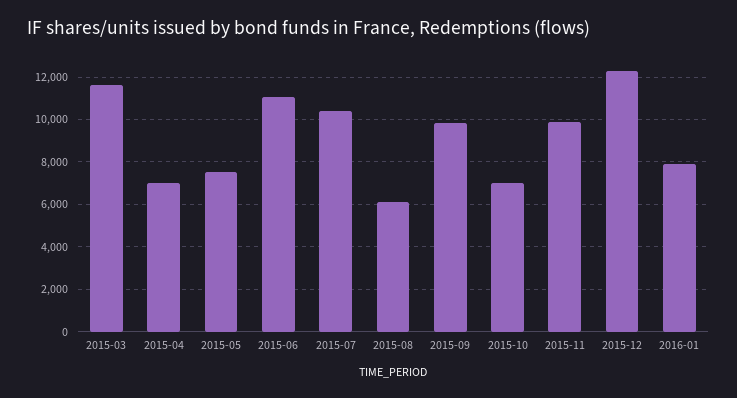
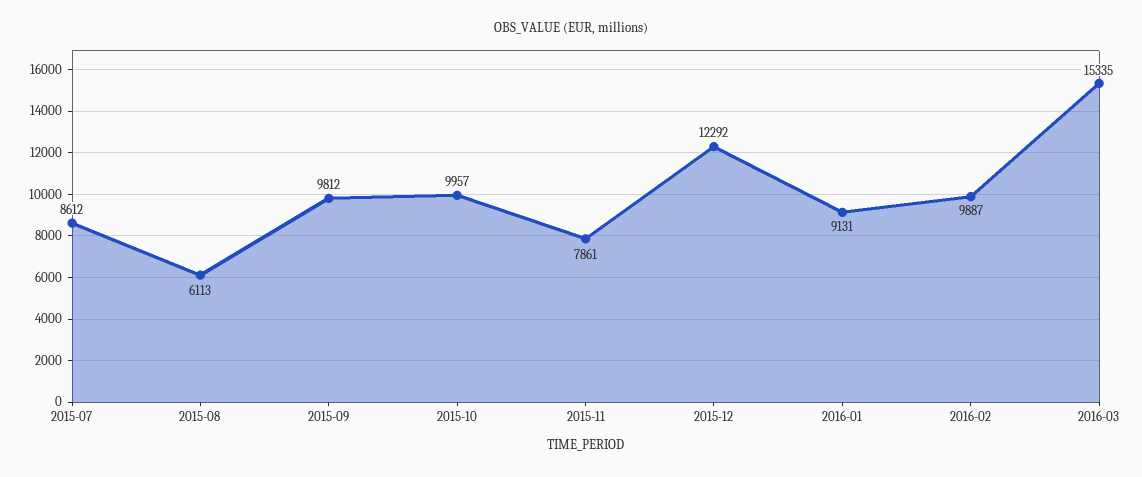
2015-03: 11500 -> none
2015-04: 7000 -> none
2015-05: 7500 -> none
2015-06: 11000 -> none
2015-07: 10500 -> 8612
2015-10: 7000 -> 9957
2015-11: 10000 -> 7861
2016-01: 8000 -> 9131
2016-02: none -> 9887
2016-03: none -> 15335

